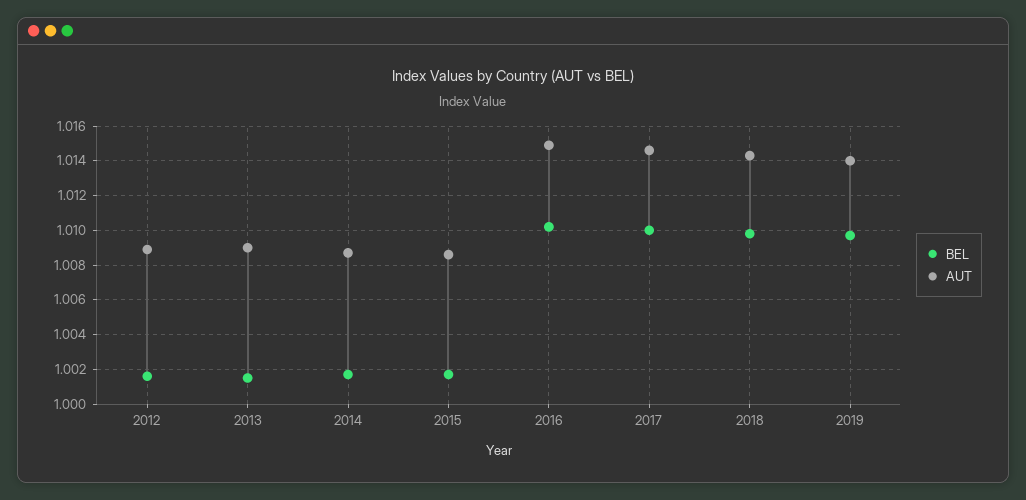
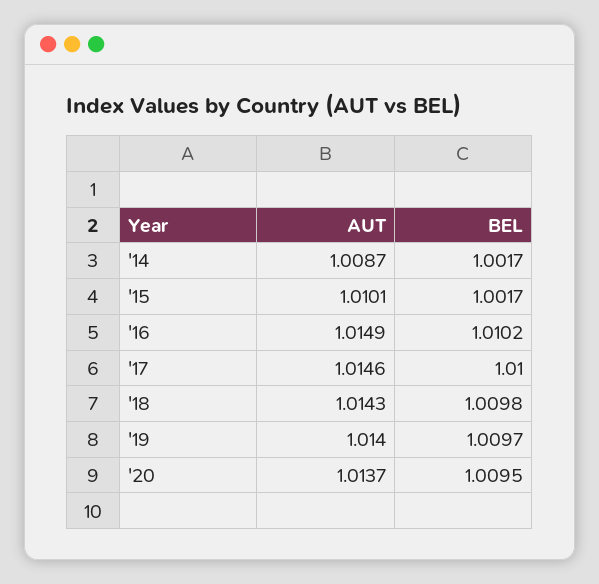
BEL, 2012: 1.0015 -> none
AUT, 2012: 1.009 -> none
BEL, 2013: 1.0015 -> none
AUT, 2013: 1.009 -> none
AUT, 2015: 1.0085 -> 1.0101
AUT, '20: none -> 1.0137
BEL, '20: none -> 1.0095

